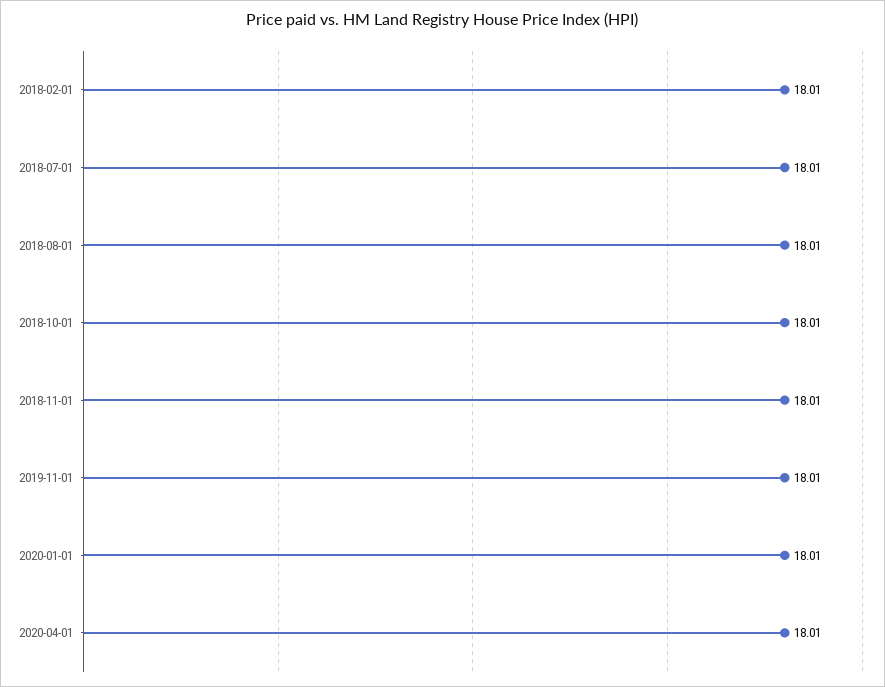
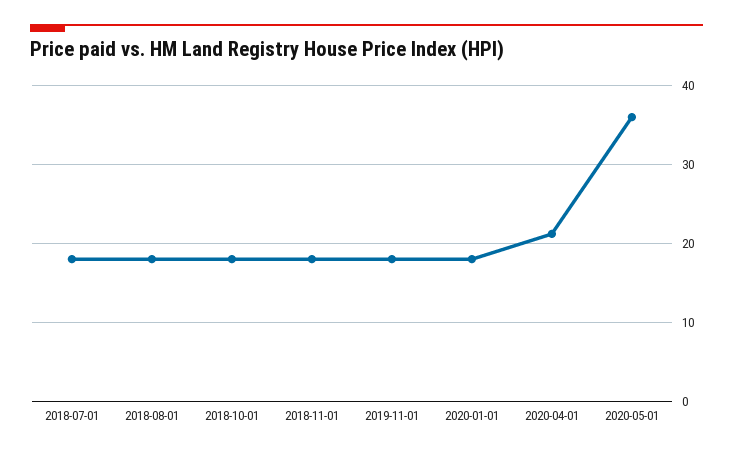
2018-02-01: 18.01 -> none
2020-04-01: 18.01 -> 21
2020-05-01: none -> 36

